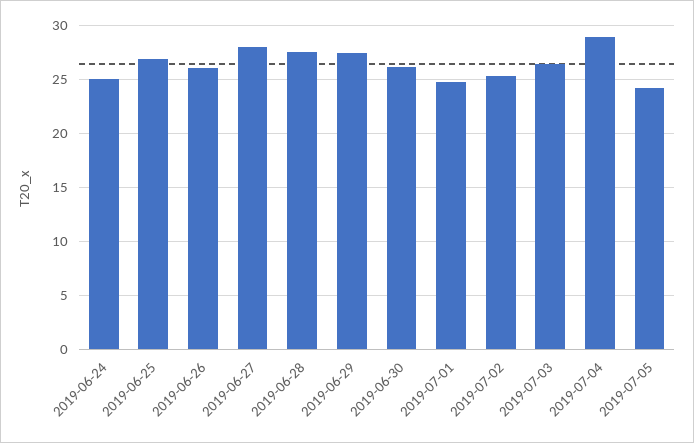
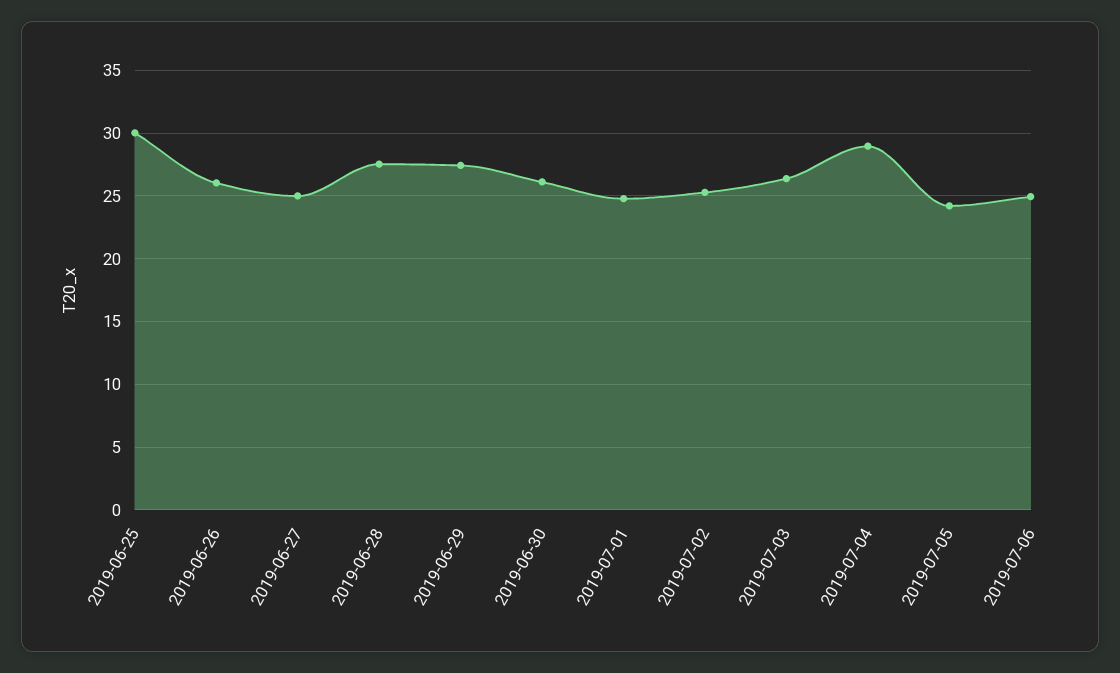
2019-06-24: 25 -> none
2019-06-25: 27 -> 30
2019-06-27: 28 -> 25
2019-07-06: none -> 25

